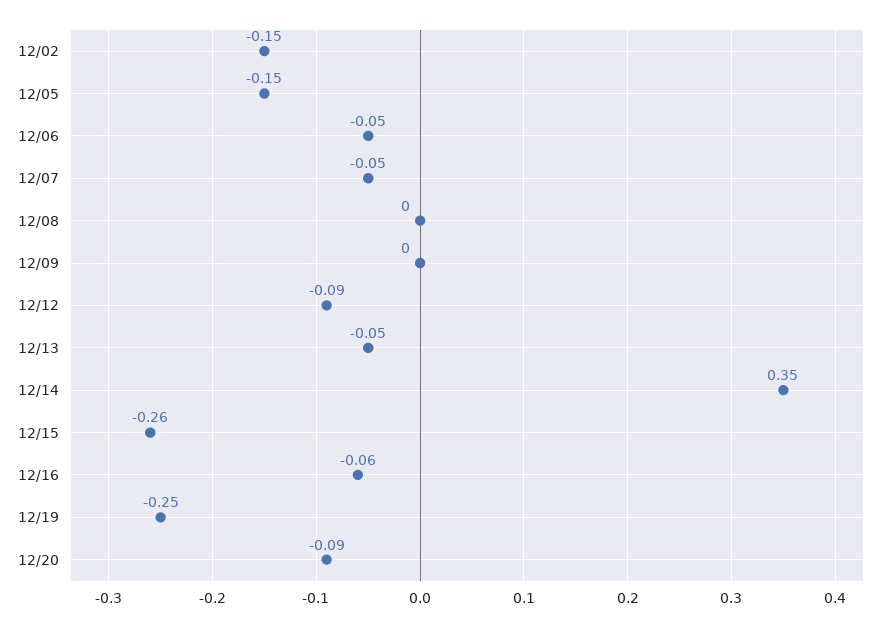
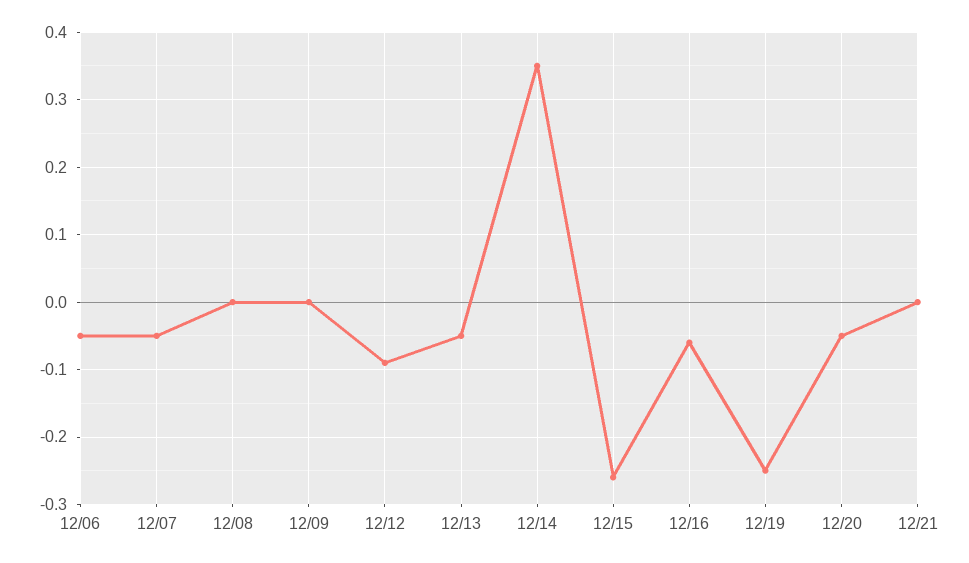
12/02: -0.15 -> none
12/05: -0.15 -> none
12/20: -0.09 -> -0.05
12/21: none -> 0

